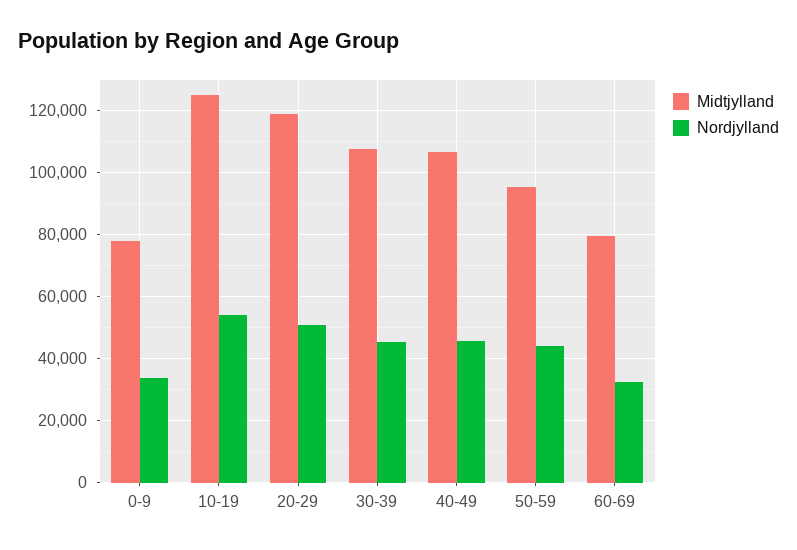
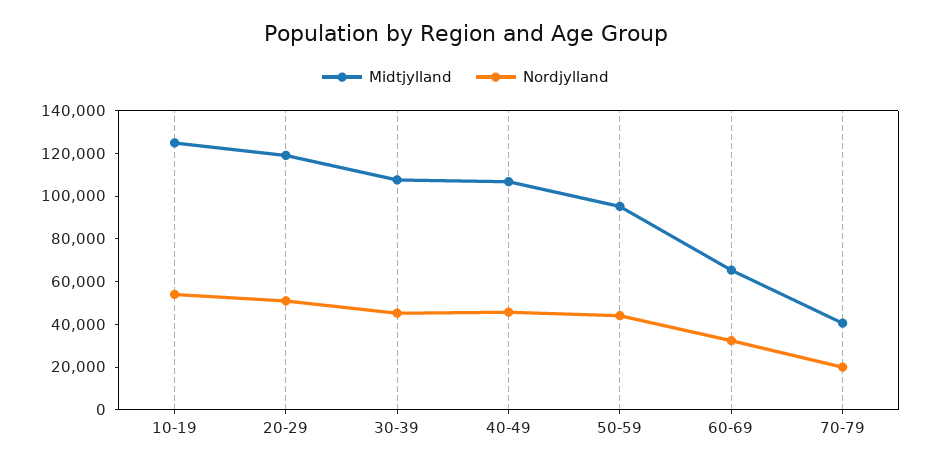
Midtjylland, 0-9: 78000 -> none
Nordjylland, 0-9: 34000 -> none
Midtjylland, 60-69: 80000 -> 65000
Midtjylland, 70-79: none -> 40000
Nordjylland, 70-79: none -> 20000

